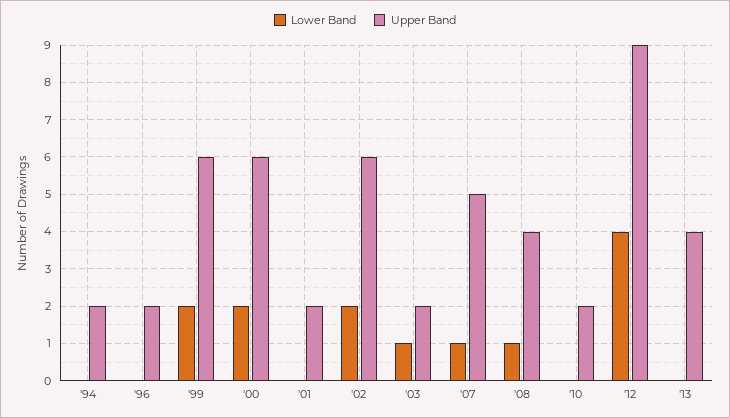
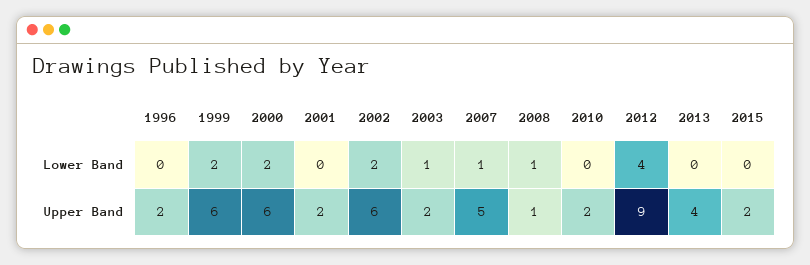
Lower Band, '94: 0 -> none
Upper Band, '94: 2 -> none
Upper Band, '08: 4 -> 1
Lower Band, 2015: none -> 0
Upper Band, 2015: none -> 2

